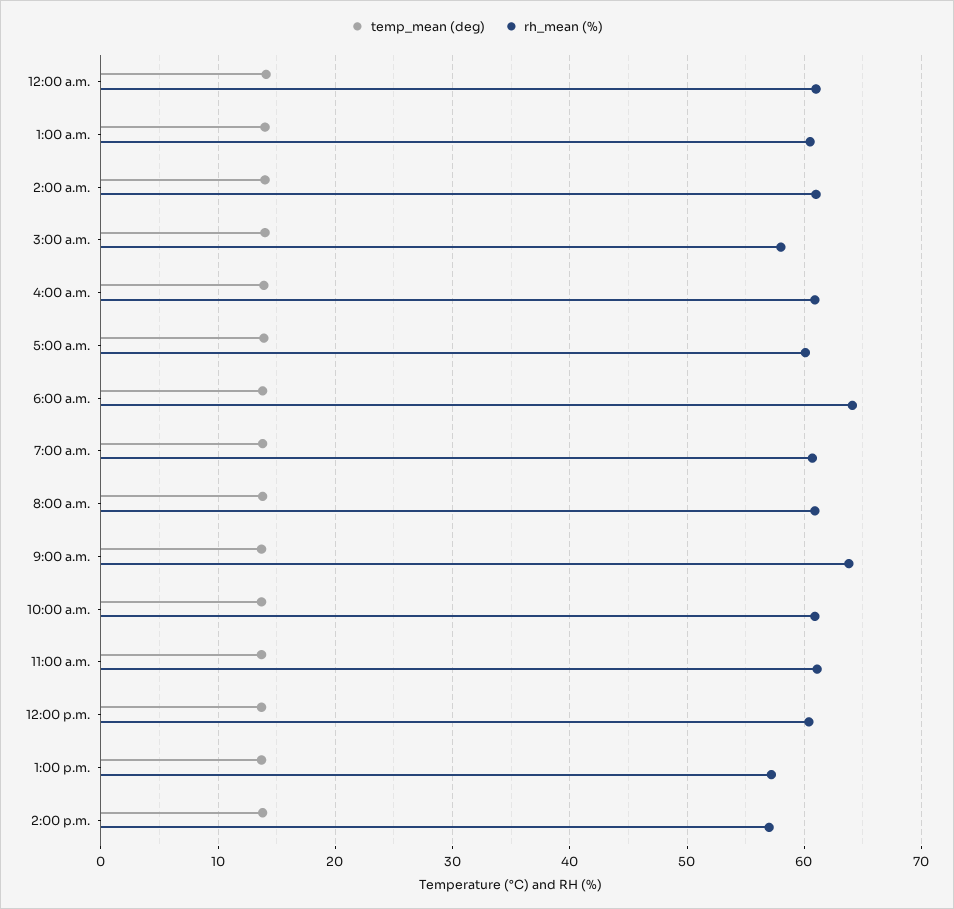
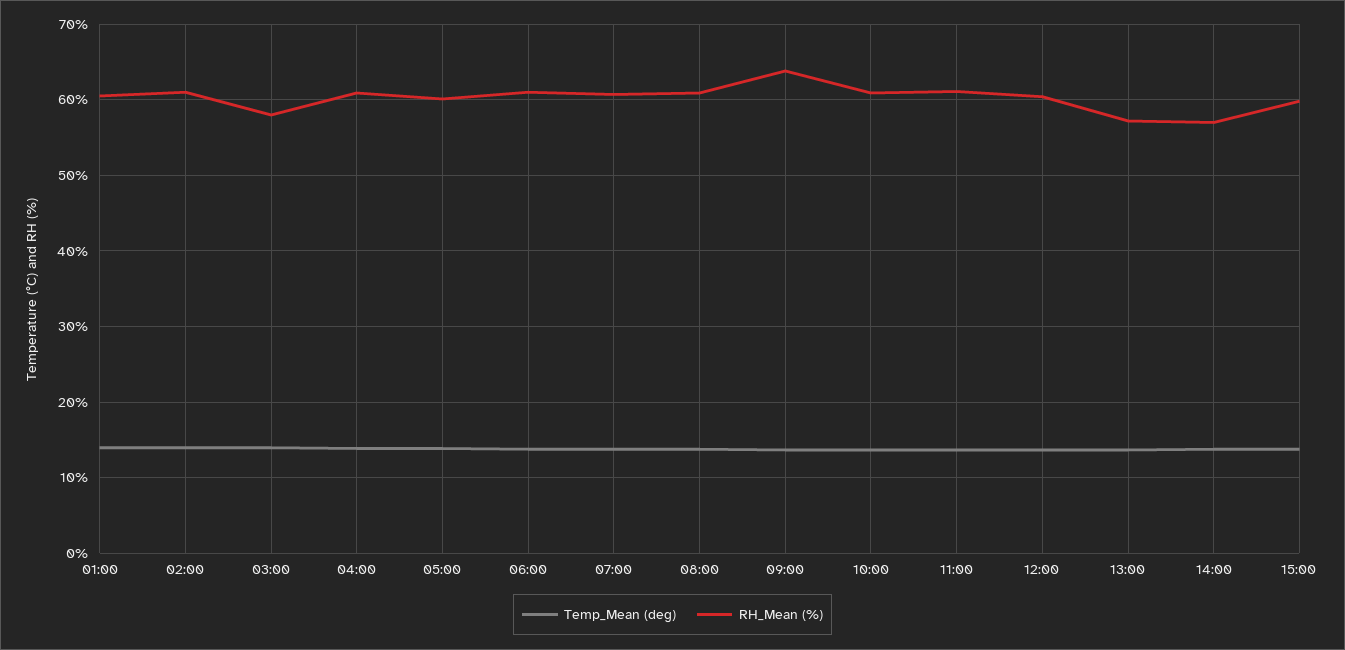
temp_mean (deg), 12:00 a.m.: 14 -> none
rh_mean (%), 12:00 a.m.: 61 -> none
rh_mean (%), 6:00 a.m.: 64 -> 61
temp_mean (deg), 15:00: none -> 14
rh_mean (%), 15:00: none -> 60

